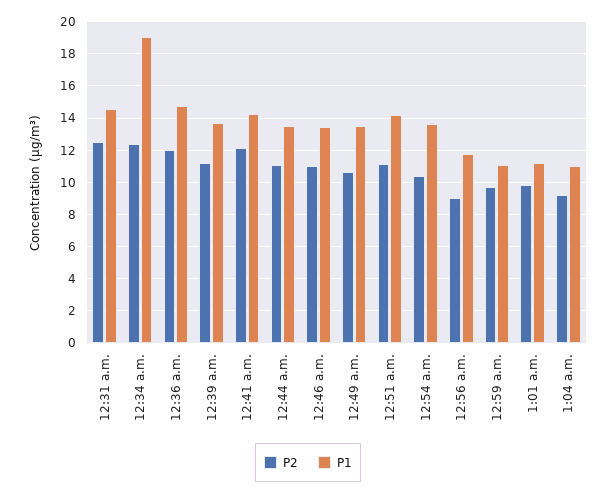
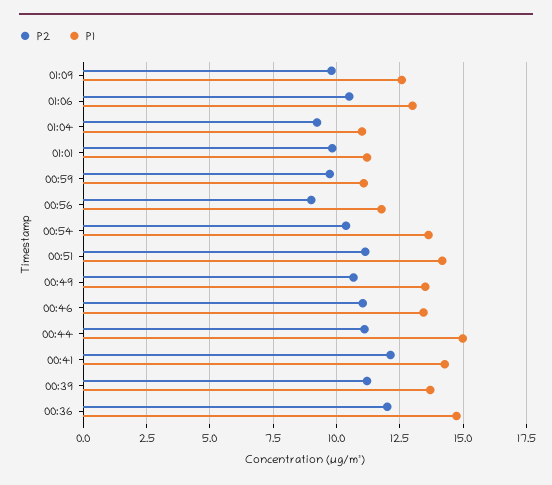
P2, 12:31 a.m.: 12.5 -> none
P1, 12:31 a.m.: 14.5 -> none
P2, 12:34 a.m.: 12.5 -> none
P1, 12:34 a.m.: 19 -> none
P1, 12:44 a.m.: 13.5 -> 15
P2, 01:09: none -> 9.75
P1, 01:09: none -> 12.5
P2, 01:06: none -> 10.5
P1, 01:06: none -> 13

